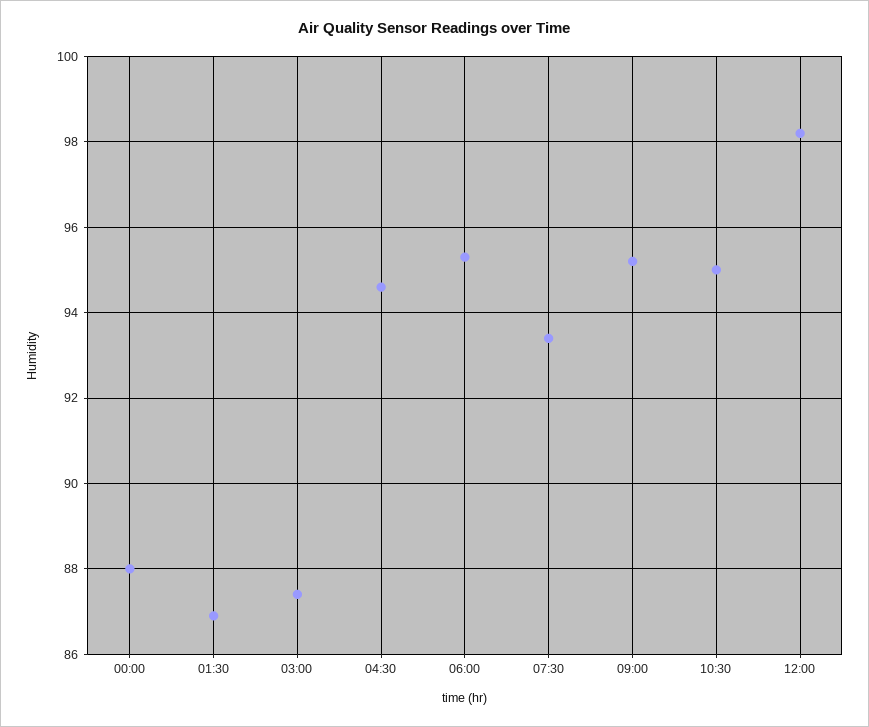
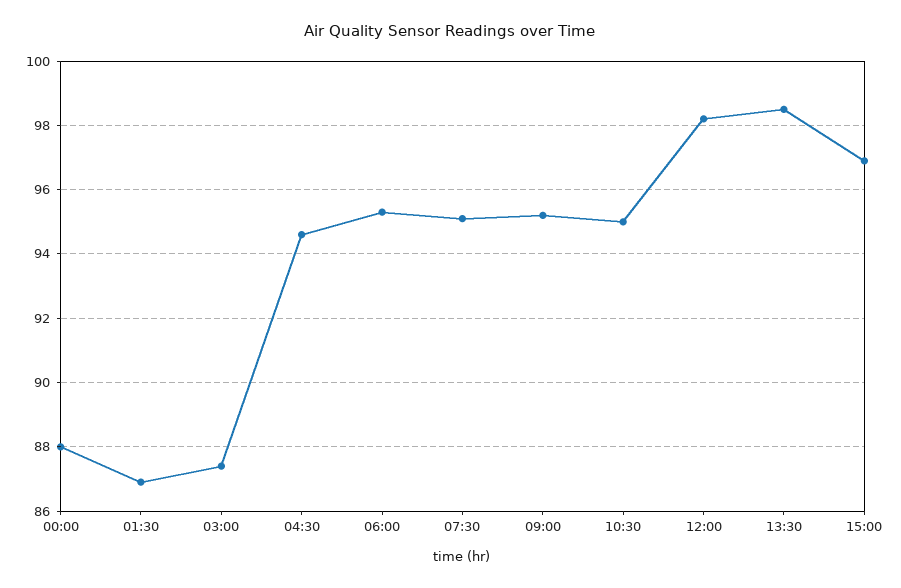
07:30: 93.5 -> 95
13:30: none -> 98.5
15:00: none -> 97

